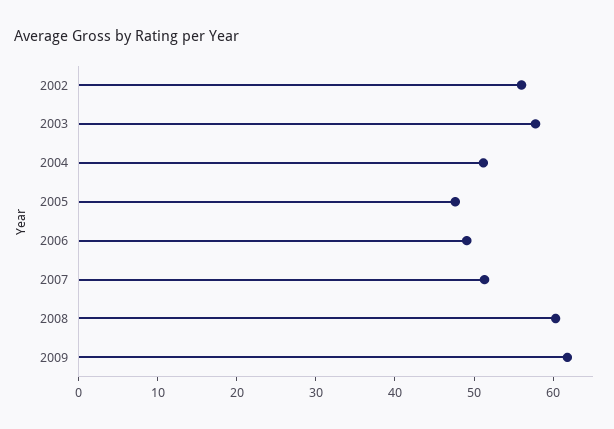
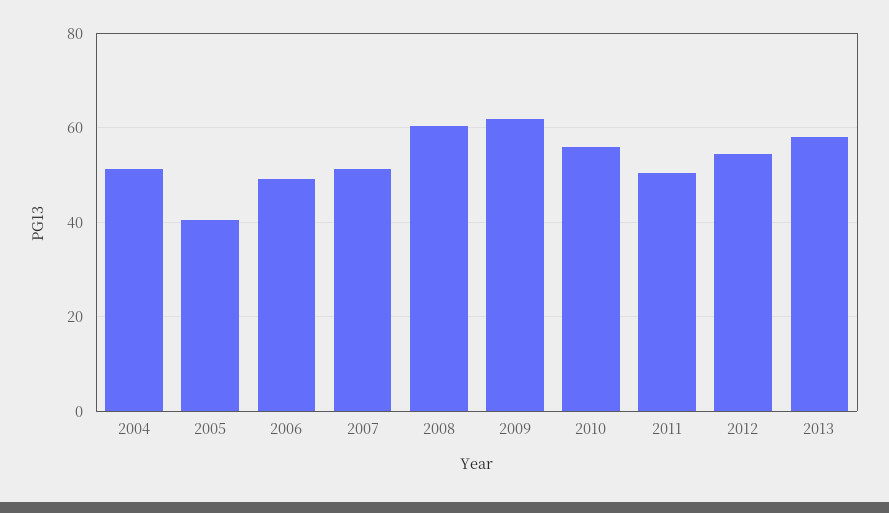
2002: 56 -> none
2003: 58 -> none
2005: 48 -> 40
2010: none -> 56
2011: none -> 50
2012: none -> 54
2013: none -> 58

